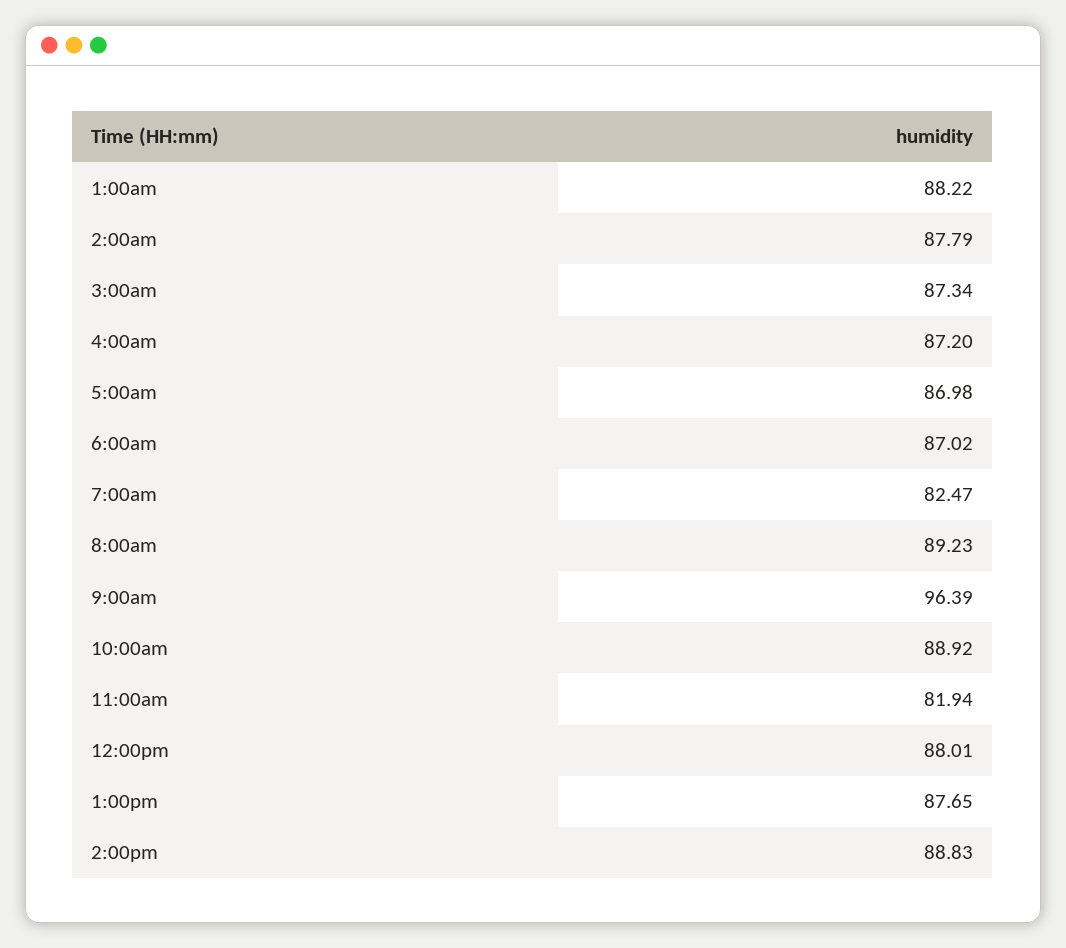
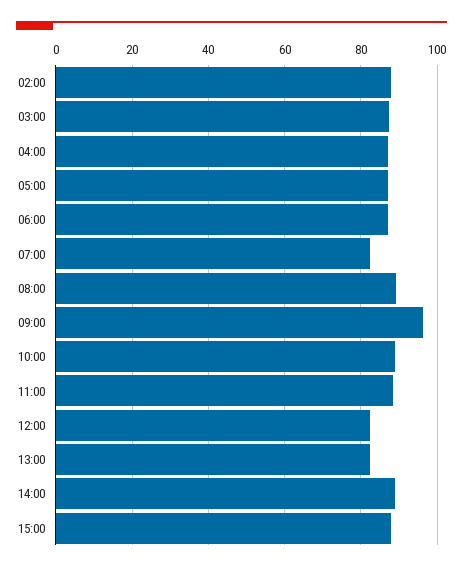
1:00am: 88.22 -> none
11:00am: 81.94 -> 88
12:00pm: 88.01 -> 82
1:00pm: 87.65 -> 82
15:00: none -> 88

